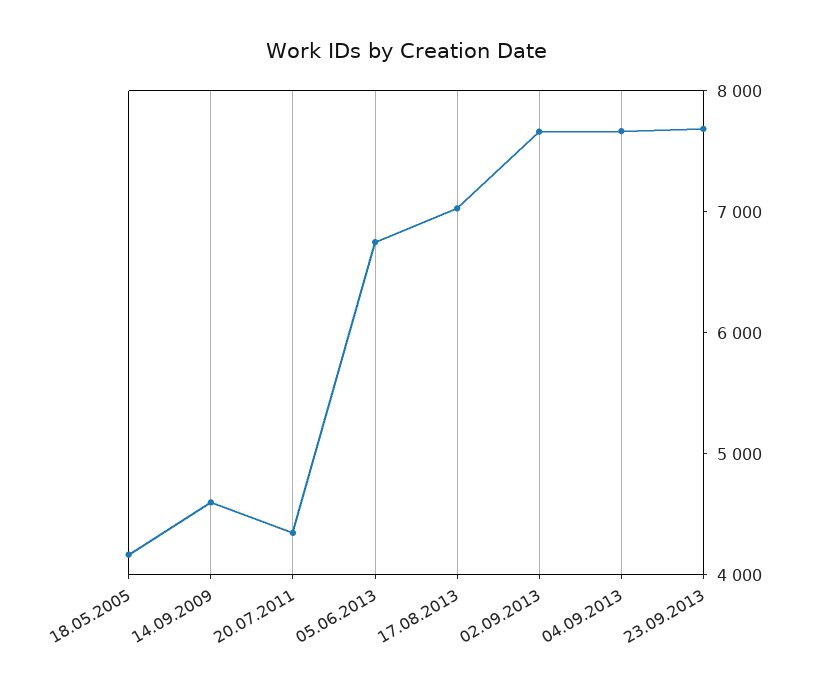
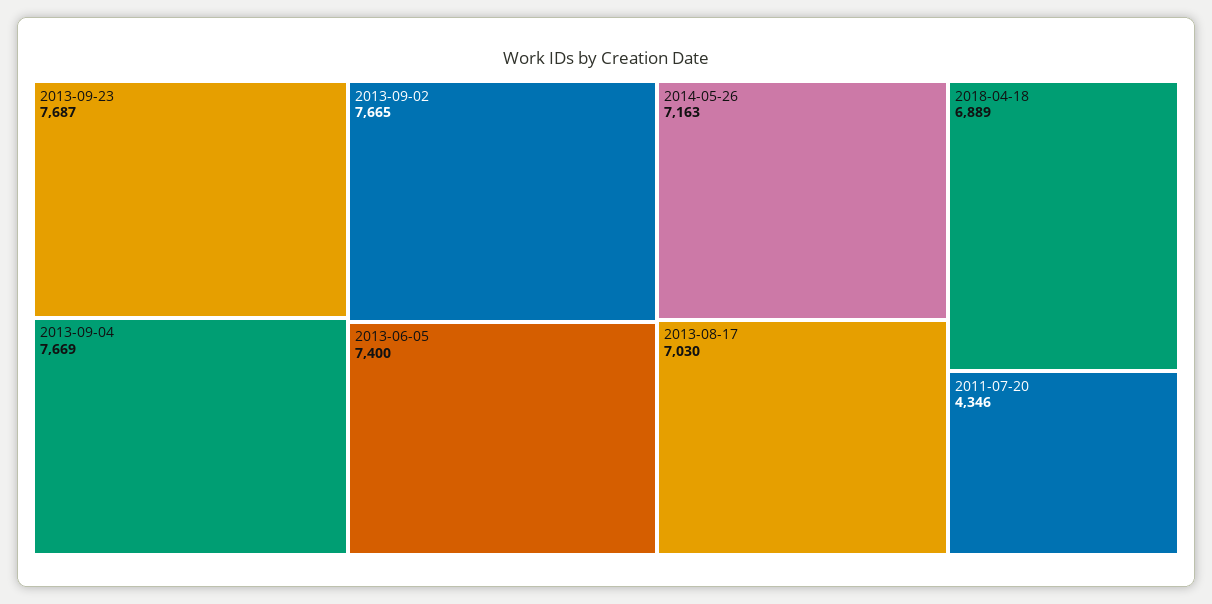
18.05.2005: 4200 -> none
14.09.2009: 4600 -> none
05.06.2013: 6800 -> 7400
2014-05-26: none -> 7163
2018-04-18: none -> 6889

